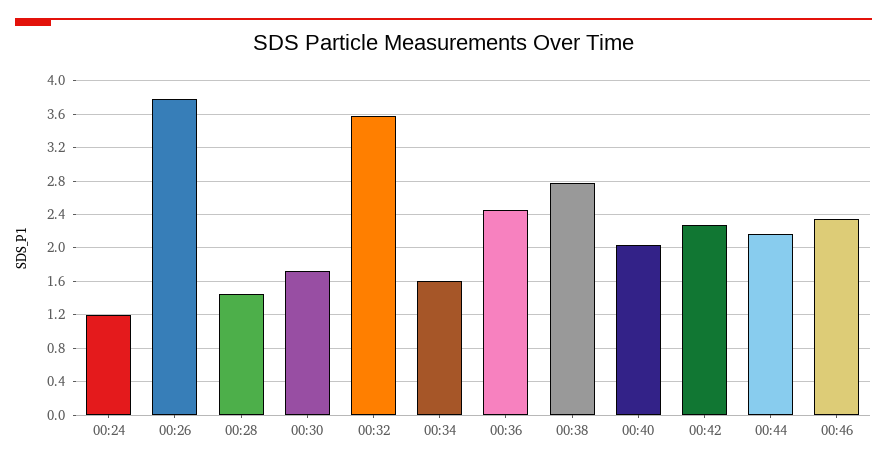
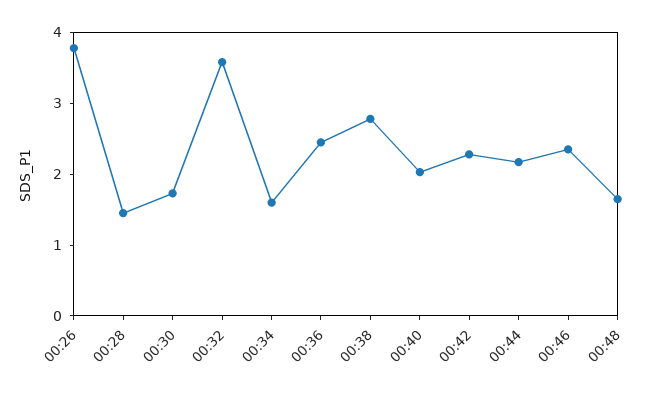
00:24: 1.2 -> none
00:48: none -> 1.6

